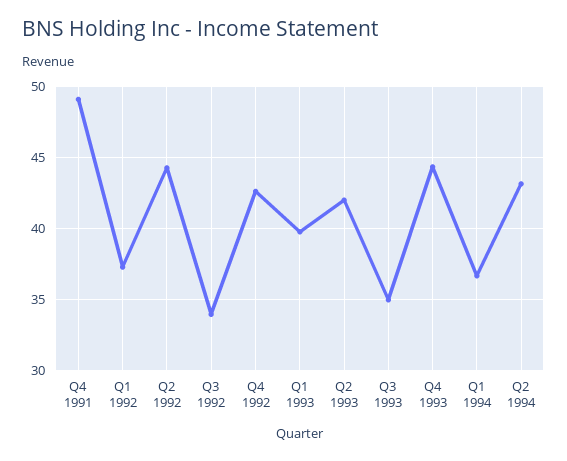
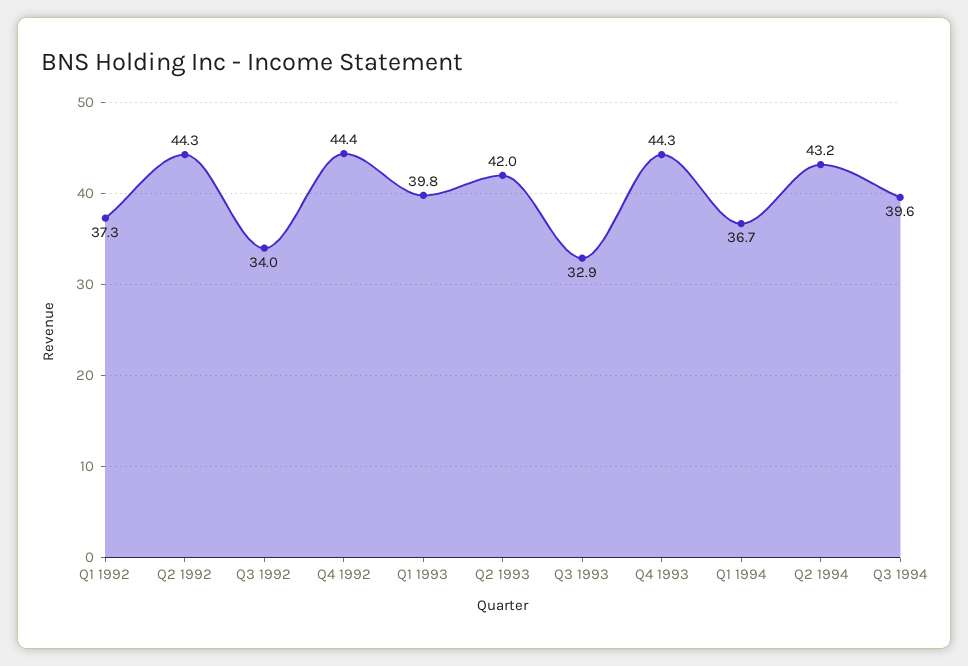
Q4 1991: 49 -> none
Q4 1992: 42.5 -> 44.4
Q3 1993: 35 -> 32.9
Q3 1994: none -> 39.6

